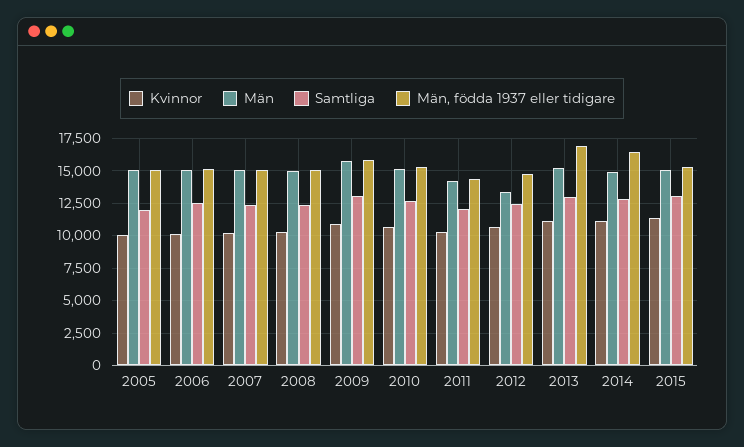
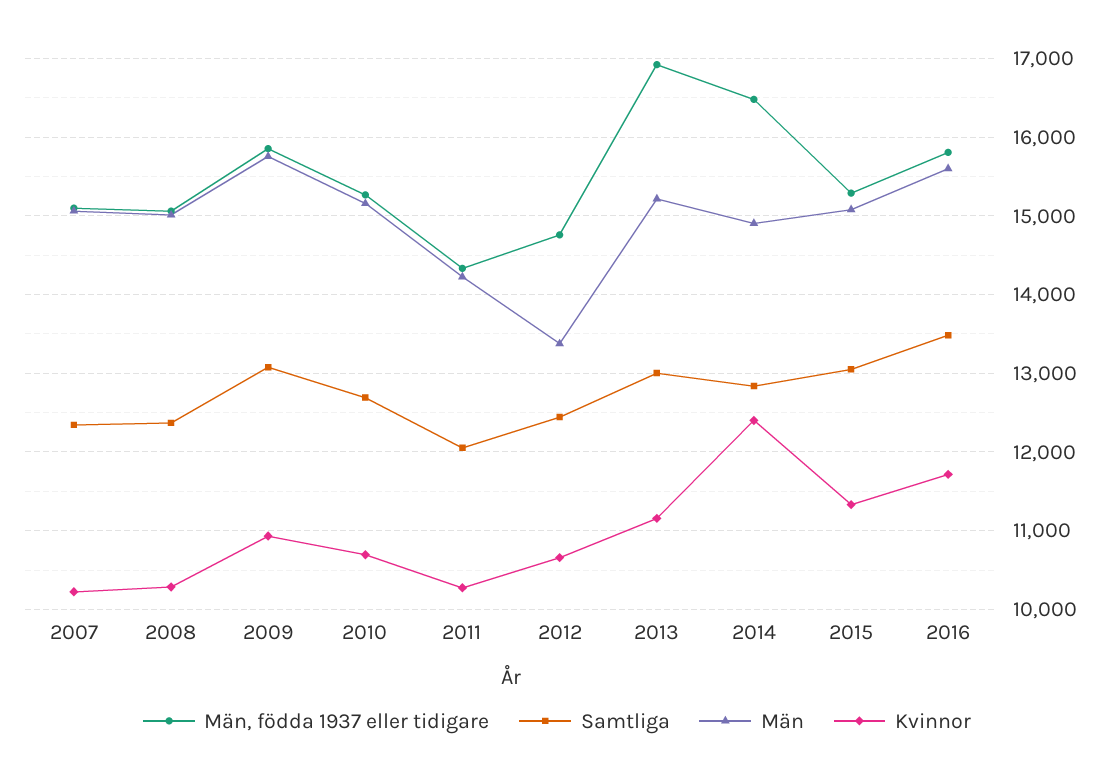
Kvinnor, 2005: 10000 -> none
Män, 2005: 15000 -> none
Samtliga, 2005: 12000 -> none
Män, födda 1937 eller tidigare, 2005: 15000 -> none
Kvinnor, 2006: 10000 -> none
Män, 2006: 15000 -> none
Samtliga, 2006: 12500 -> none
Män, födda 1937 eller tidigare, 2006: 15000 -> none
Kvinnor, 2014: 11000 -> 12400
Män, födda 1937 eller tidigare, 2016: none -> 15800
Samtliga, 2016: none -> 13500
Män, 2016: none -> 15600
Kvinnor, 2016: none -> 11700

